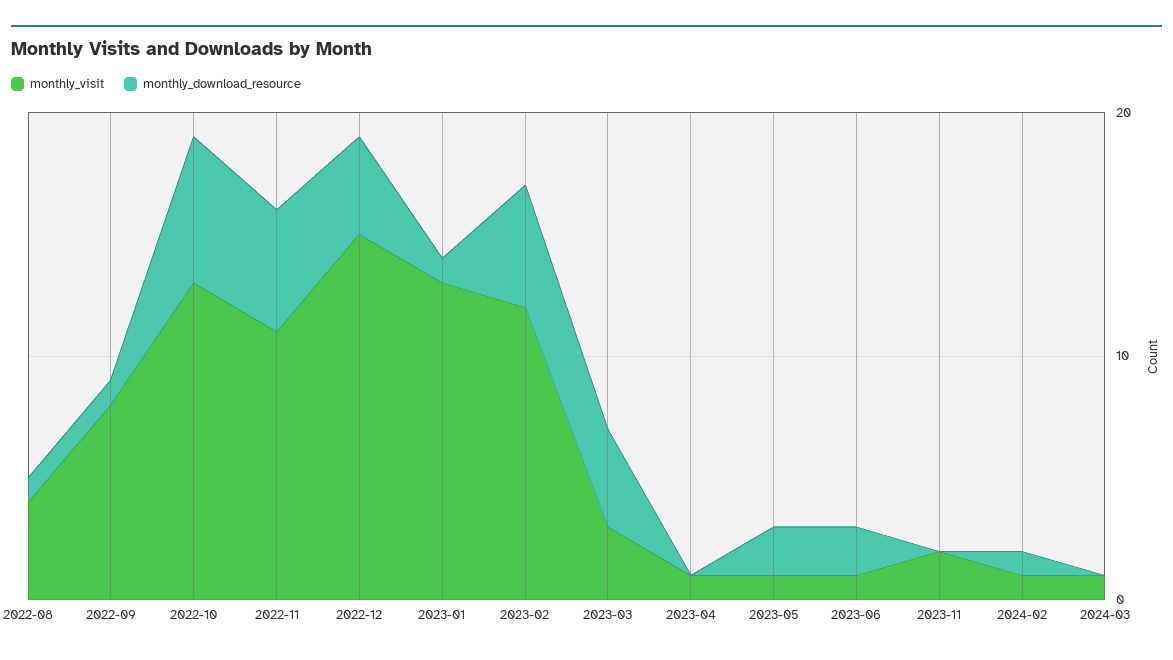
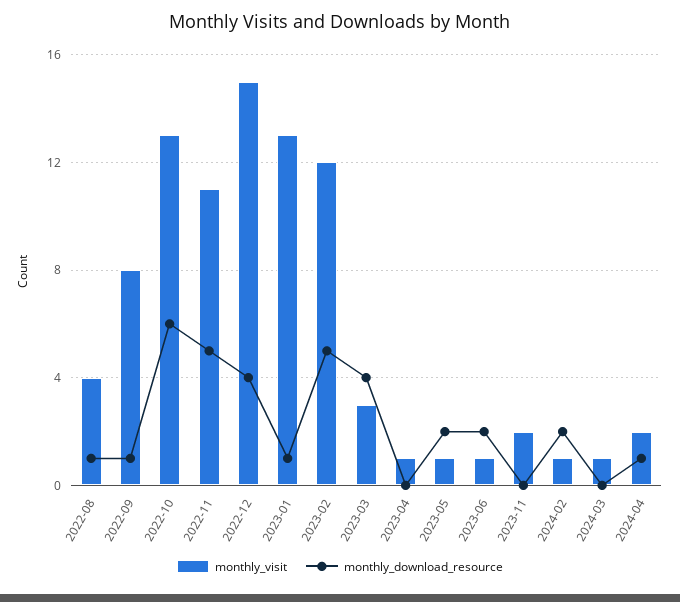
monthly_download_resource, 2024-02: 1 -> 2
monthly_visit, 2024-04: none -> 2
monthly_download_resource, 2024-04: none -> 1

